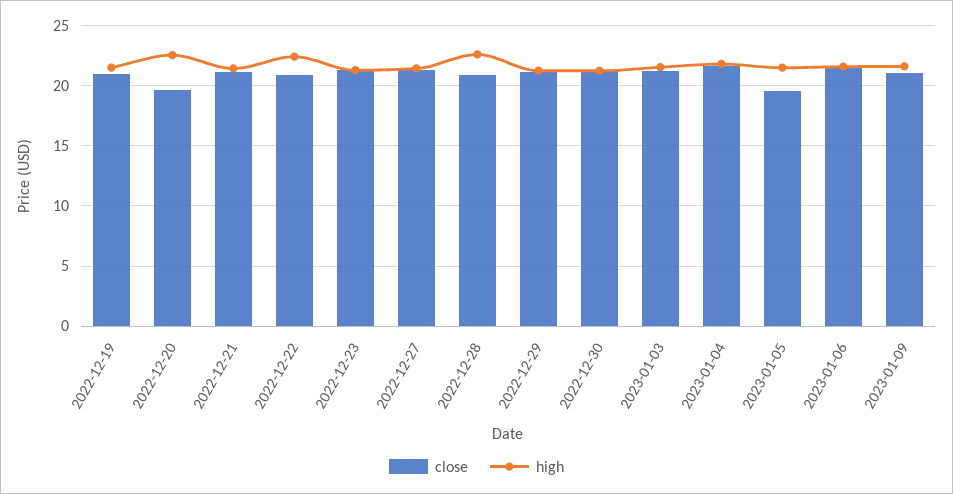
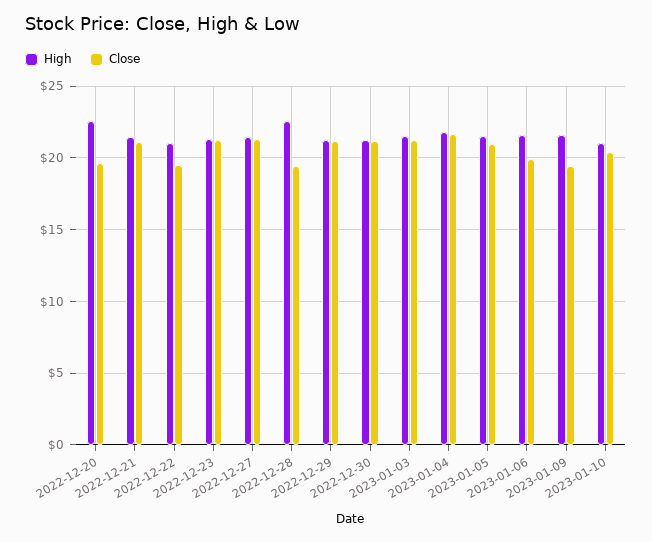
close, 2022-12-19: 21 -> none
high, 2022-12-19: 21.5 -> none
close, 2022-12-22: 21 -> 19.5
high, 2022-12-22: 22.5 -> 21
close, 2022-12-28: 21 -> 19.5
close, 2023-01-05: 19.5 -> 21
close, 2023-01-06: 21.5 -> 20
close, 2023-01-09: 21 -> 19.5
high, 2023-01-10: none -> 21
close, 2023-01-10: none -> 20.5

